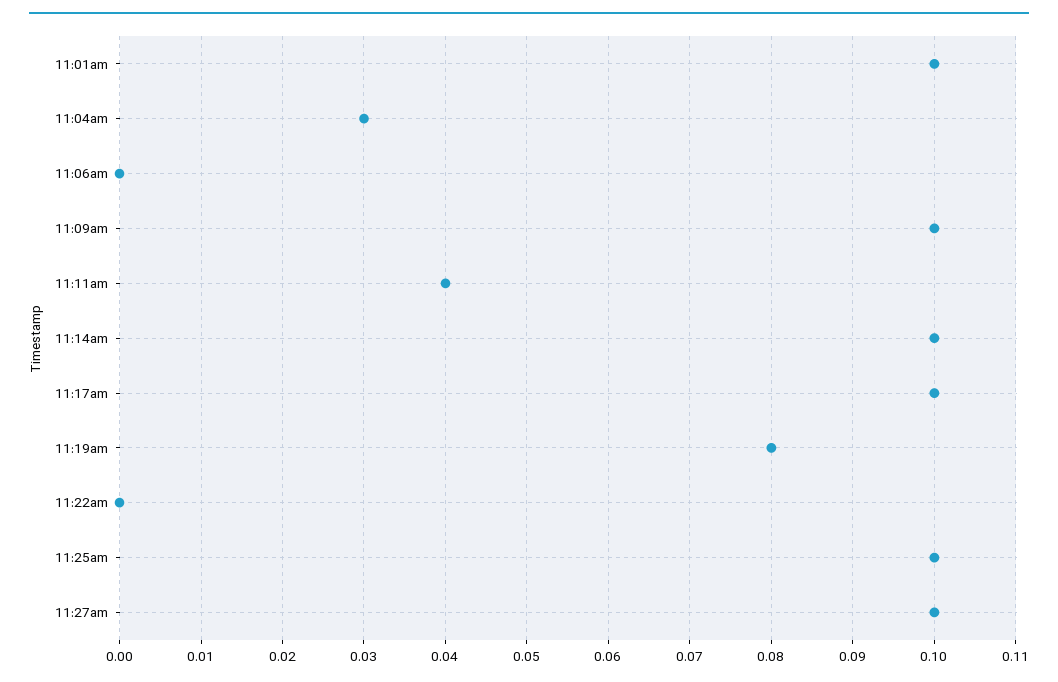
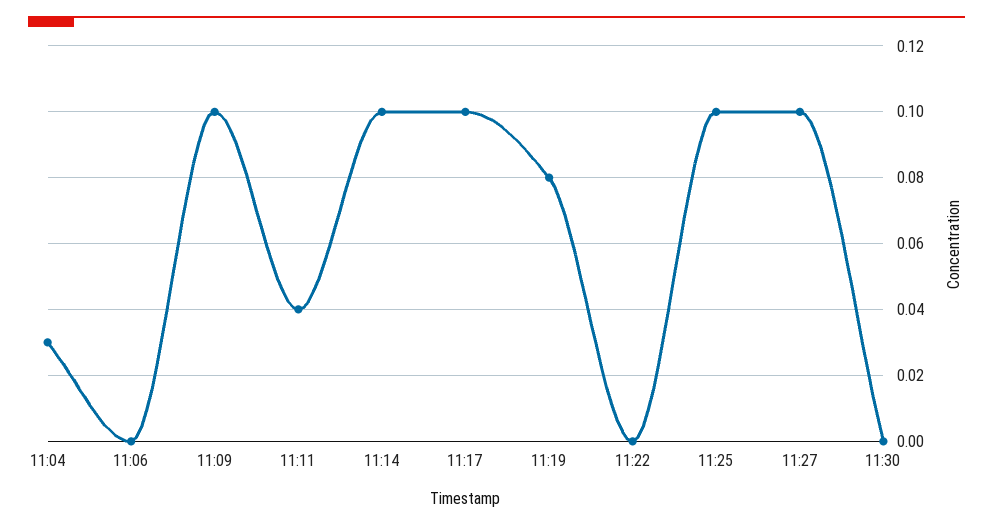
11:01am: 0.1 -> none
11:30: none -> 0

